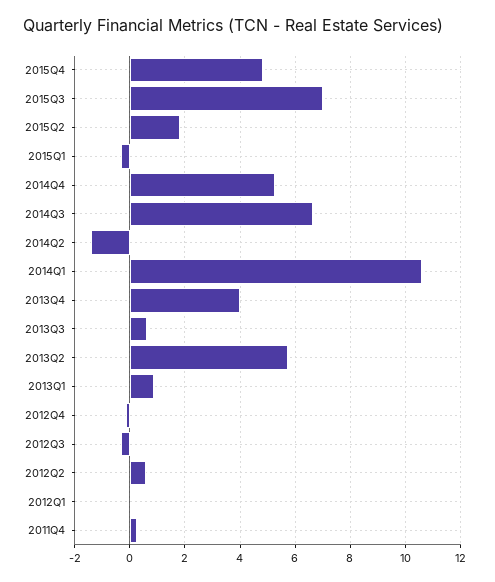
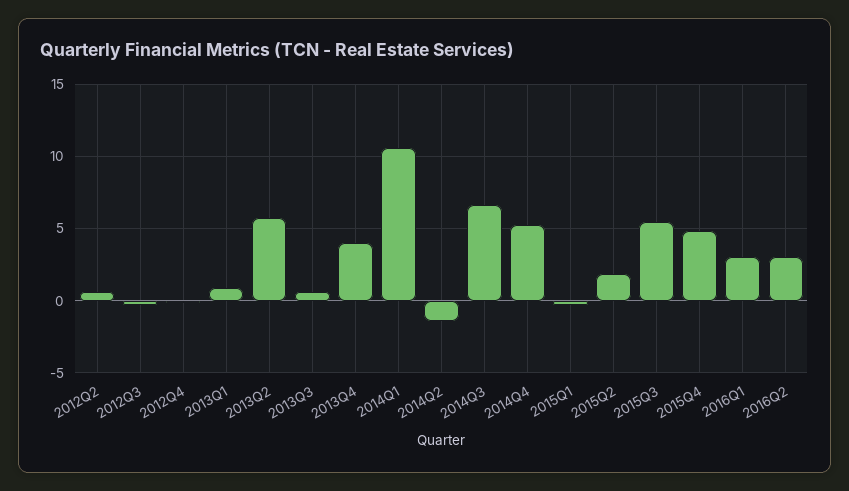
2015Q3: 7 -> 5.5
2012Q1: 0 -> none
2011Q4: 0.25 -> none
2016Q1: none -> 3
2016Q2: none -> 3

